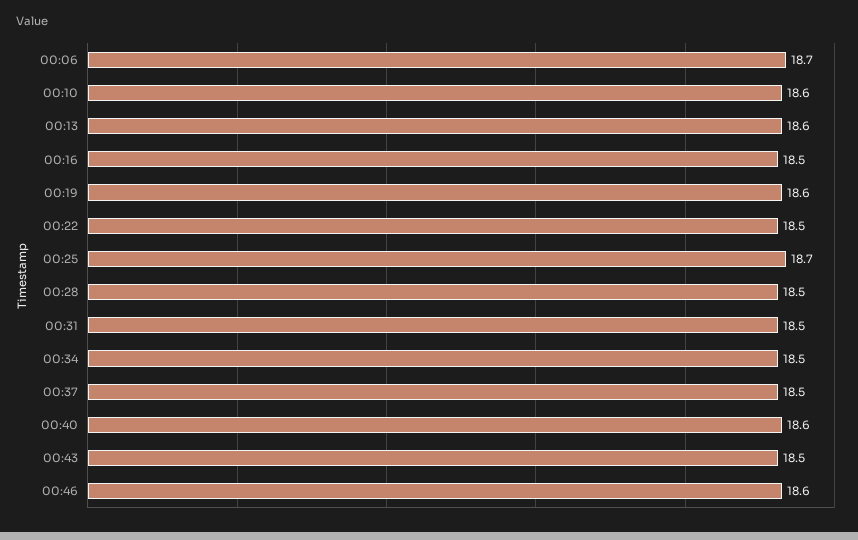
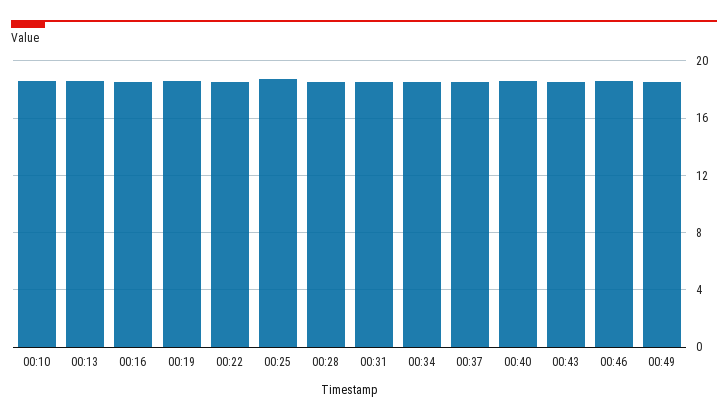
00:06: 18.7 -> none
00:49: none -> 18.5

